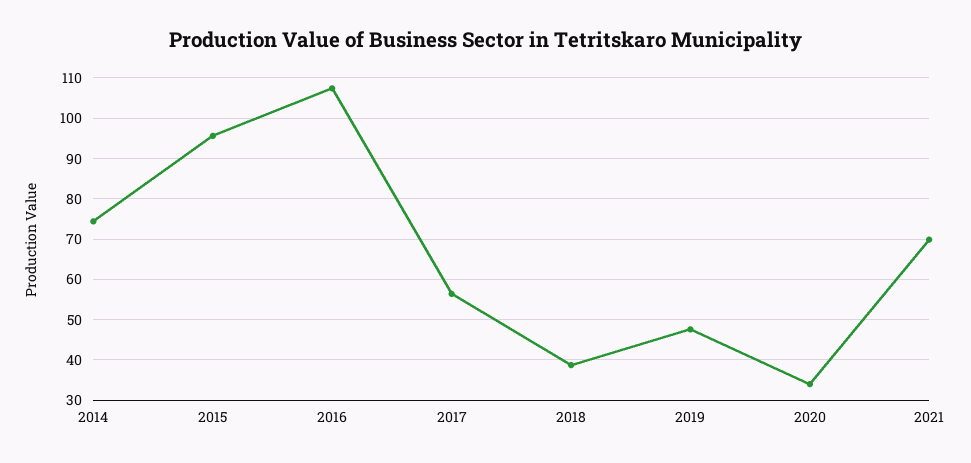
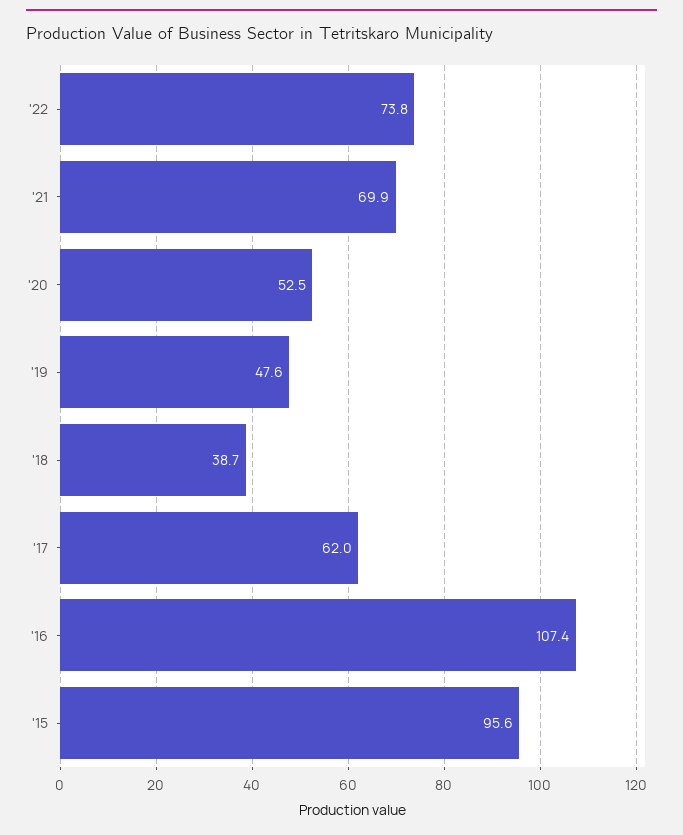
2014: 74 -> none
2017: 56 -> 62
2020: 34 -> 52.5
'22: none -> 73.8

